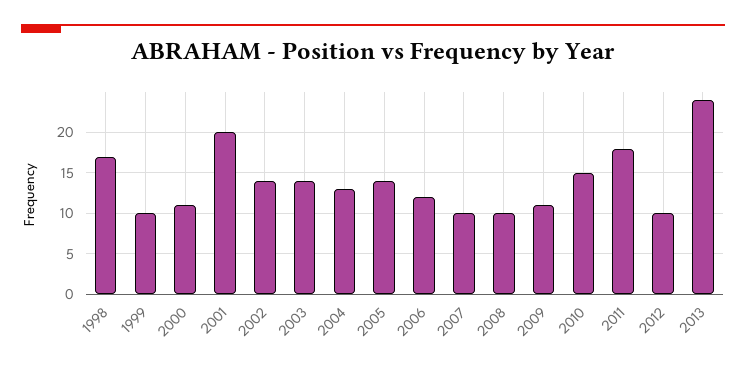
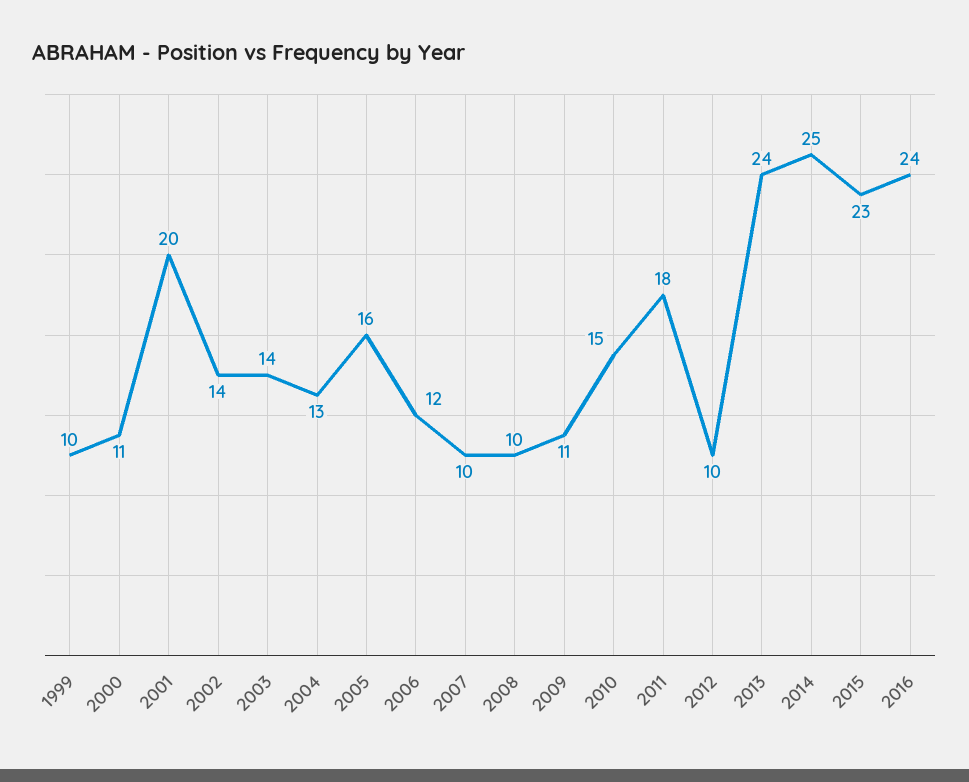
1998: 17 -> none
2005: 14 -> 16
2014: none -> 25
2015: none -> 23
2016: none -> 24

